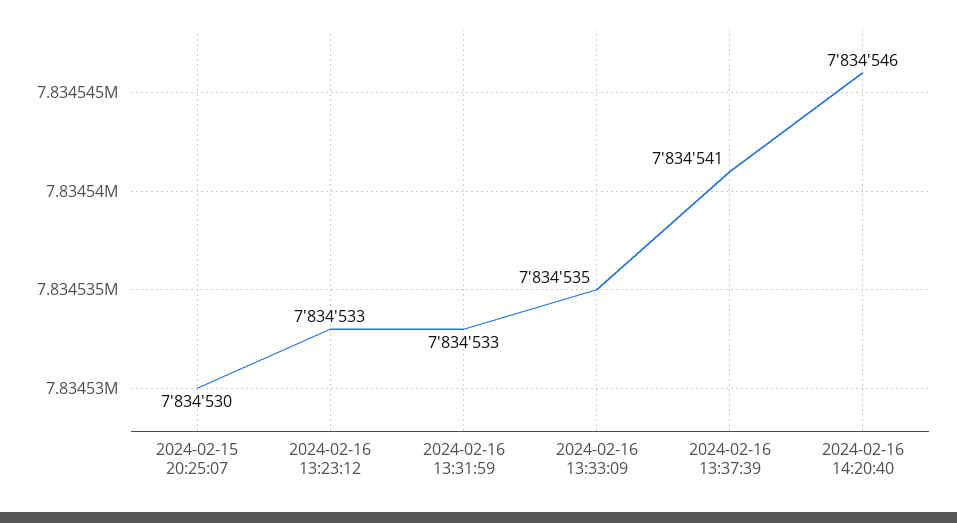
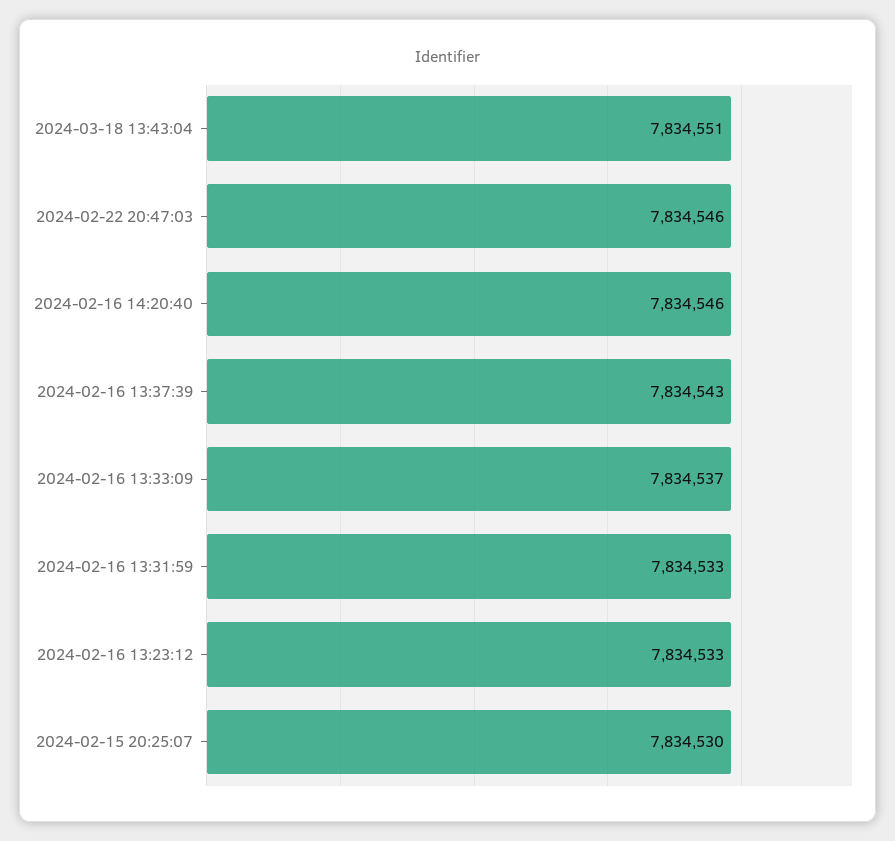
2024-02-16 13:33:09: 7834535 -> 7834537
2024-02-16 13:37:39: 7834541 -> 7834543
2024-03-18 13:43:04: none -> 7834551
2024-02-22 20:47:03: none -> 7834546

